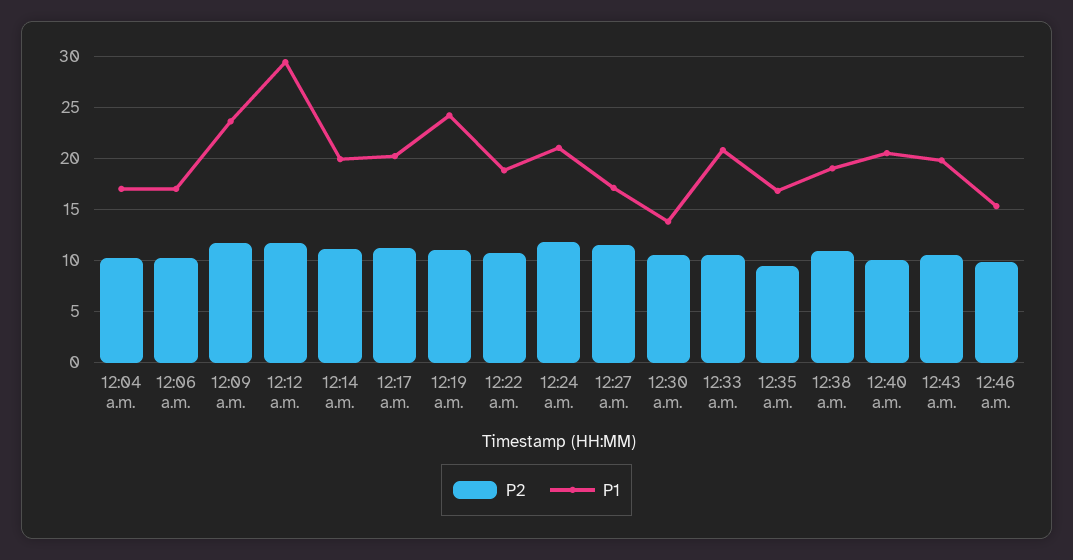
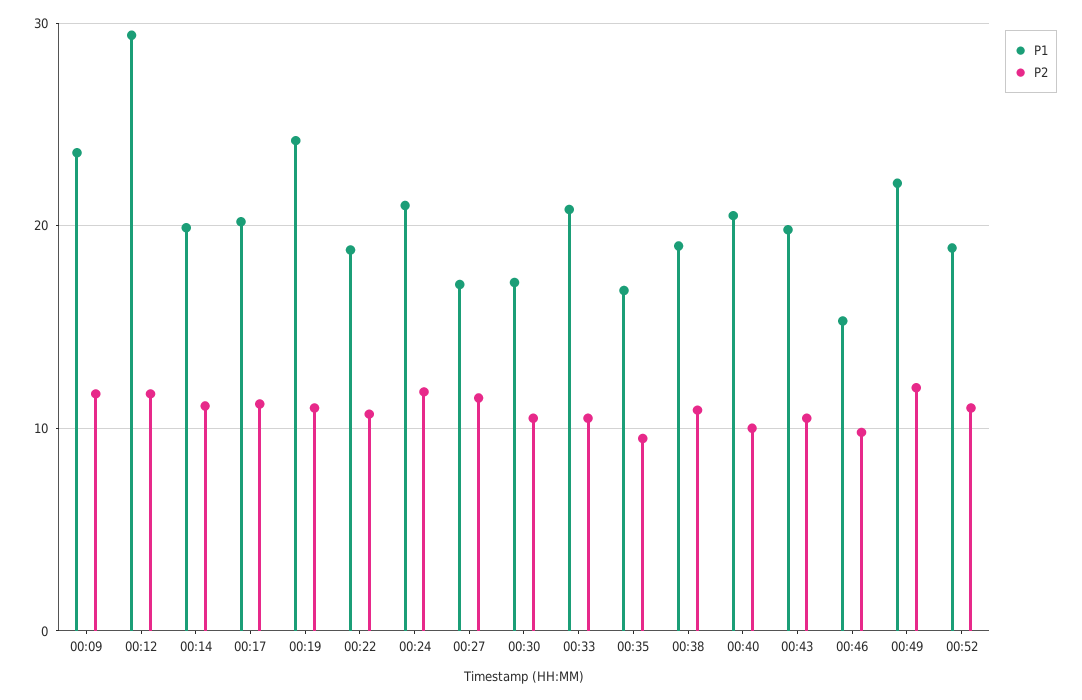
P2, 12:04 a.m.: 10 -> none
P1, 12:04 a.m.: 17 -> none
P2, 12:06 a.m.: 10 -> none
P1, 12:06 a.m.: 17 -> none
P1, 12:30 a.m.: 14 -> 17
P1, 00:49: none -> 22
P2, 00:49: none -> 12
P1, 00:52: none -> 19
P2, 00:52: none -> 11

